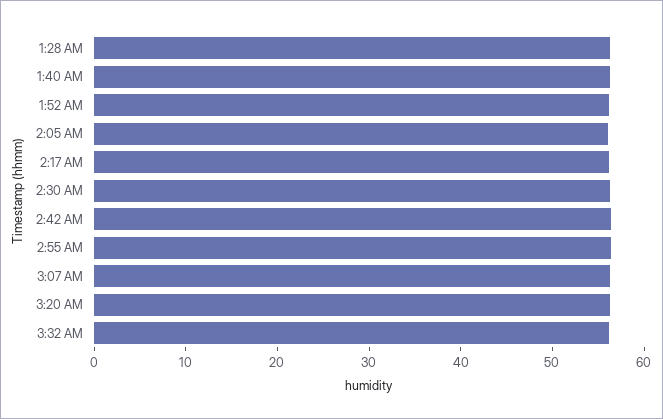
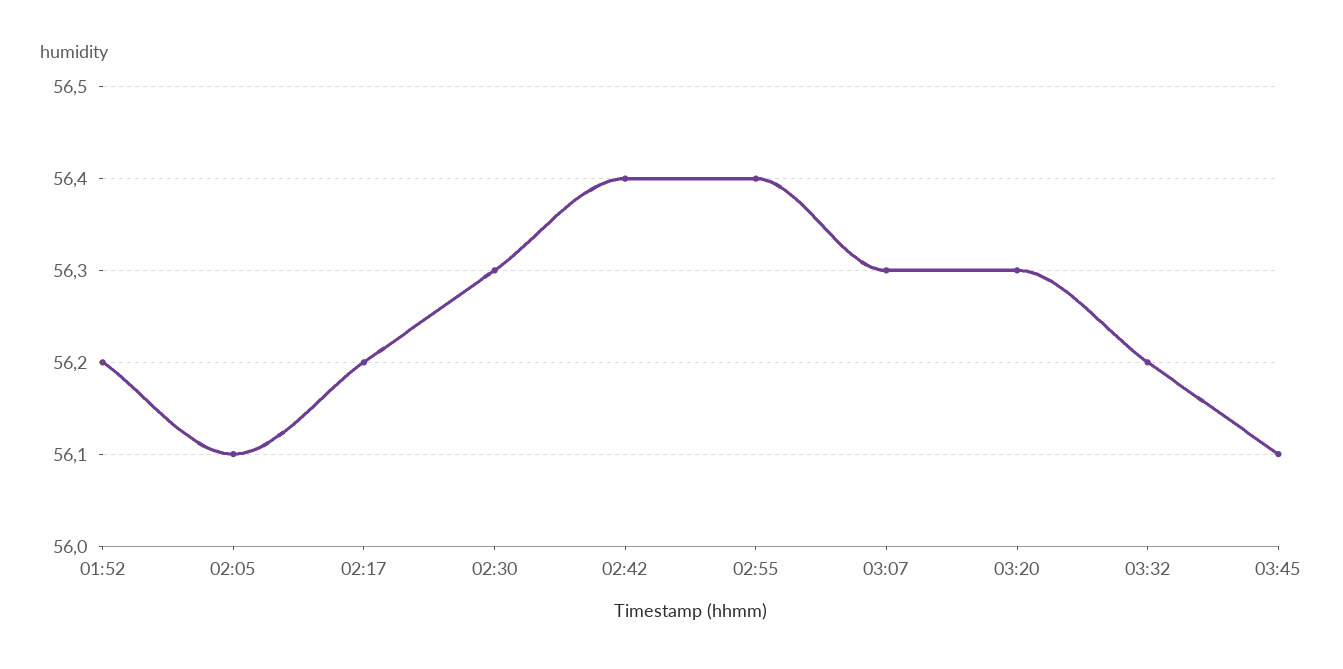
1:28 AM: 56 -> none
1:40 AM: 56 -> none
03:45: none -> 56.1

